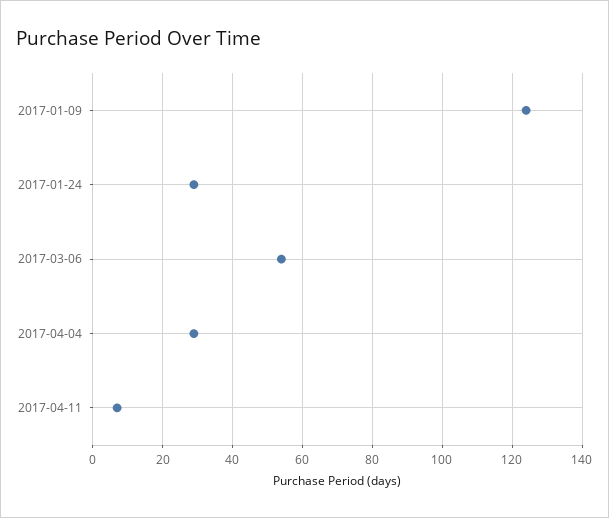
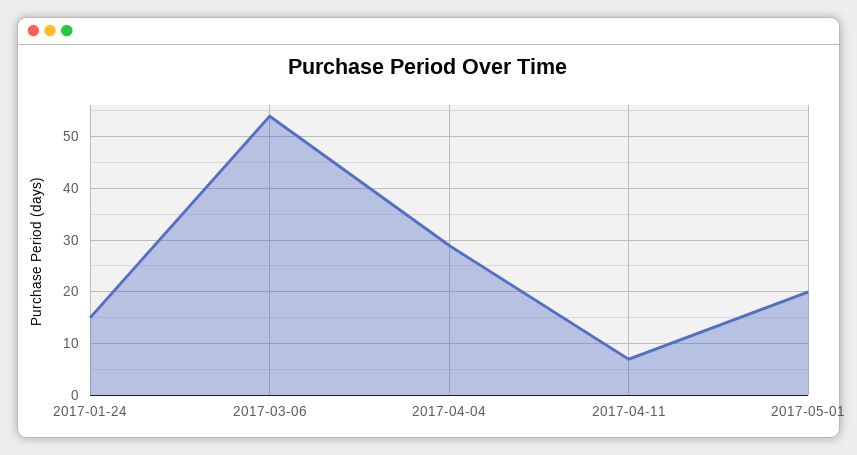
2017-01-09: 125 -> none
2017-01-24: 30 -> 15
2017-05-01: none -> 20

